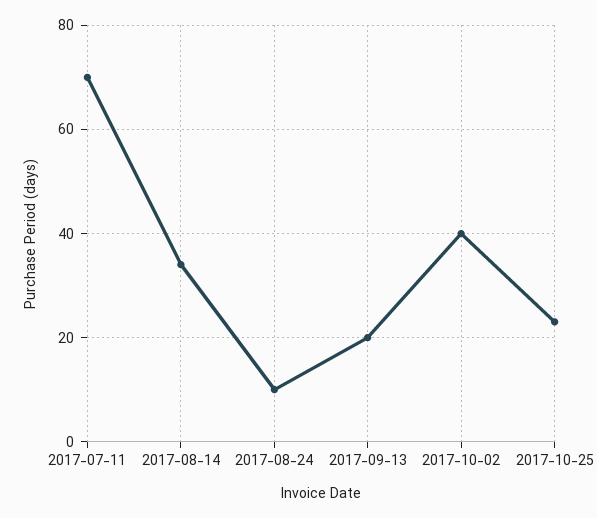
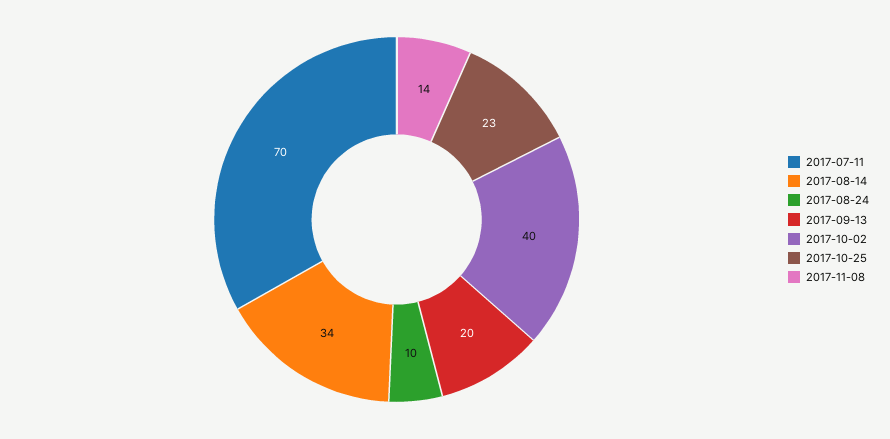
2017-11-08: none -> 14

